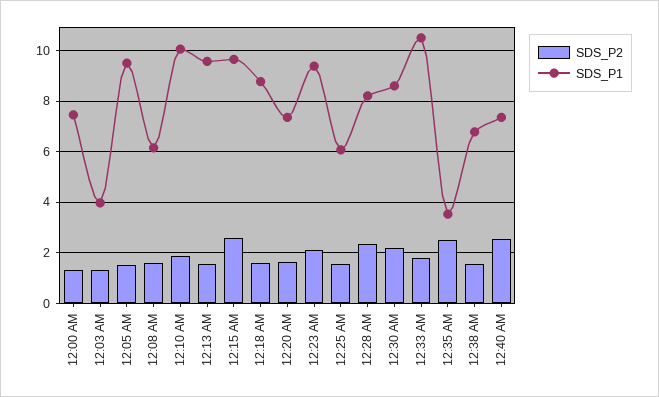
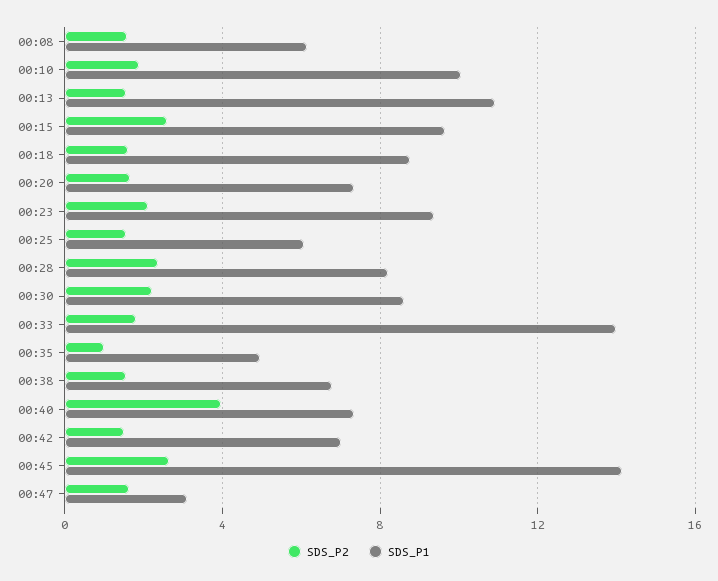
SDS_P2, 12:00 AM: 1.25 -> none
SDS_P1, 12:00 AM: 7.5 -> none
SDS_P2, 12:03 AM: 1.25 -> none
SDS_P1, 12:03 AM: 4 -> none
SDS_P2, 12:05 AM: 1.5 -> none
SDS_P1, 12:05 AM: 9.5 -> none
SDS_P1, 12:13 AM: 9.5 -> 11
SDS_P1, 12:33 AM: 10.5 -> 14
SDS_P2, 12:35 AM: 2.5 -> 1
SDS_P1, 12:35 AM: 3.5 -> 5
SDS_P2, 12:40 AM: 2.5 -> 4
SDS_P2, 00:42: none -> 1.5
SDS_P1, 00:42: none -> 7
SDS_P2, 00:45: none -> 2.5
SDS_P1, 00:45: none -> 14
SDS_P2, 00:47: none -> 1.5
SDS_P1, 00:47: none -> 3

